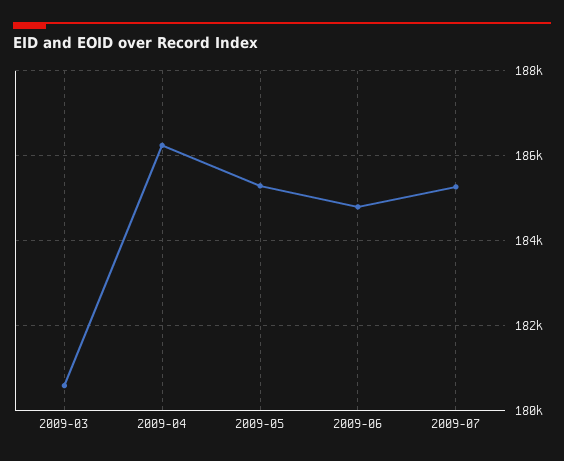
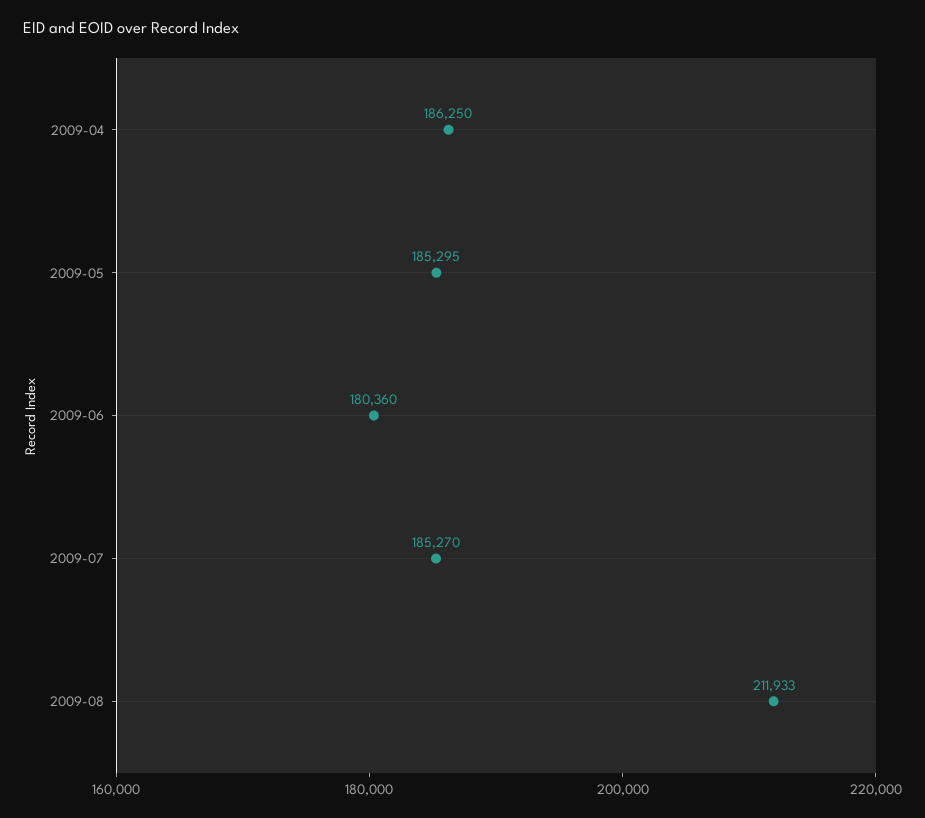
2009-03: 180600 -> none
2009-06: 184800 -> 180360
2009-08: none -> 211933

